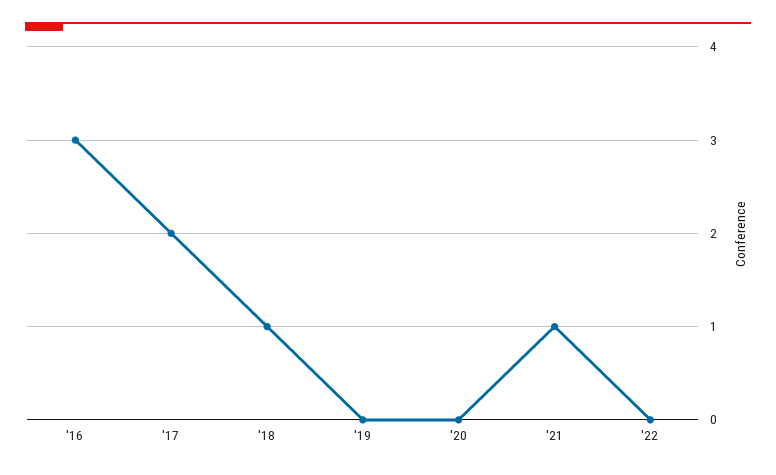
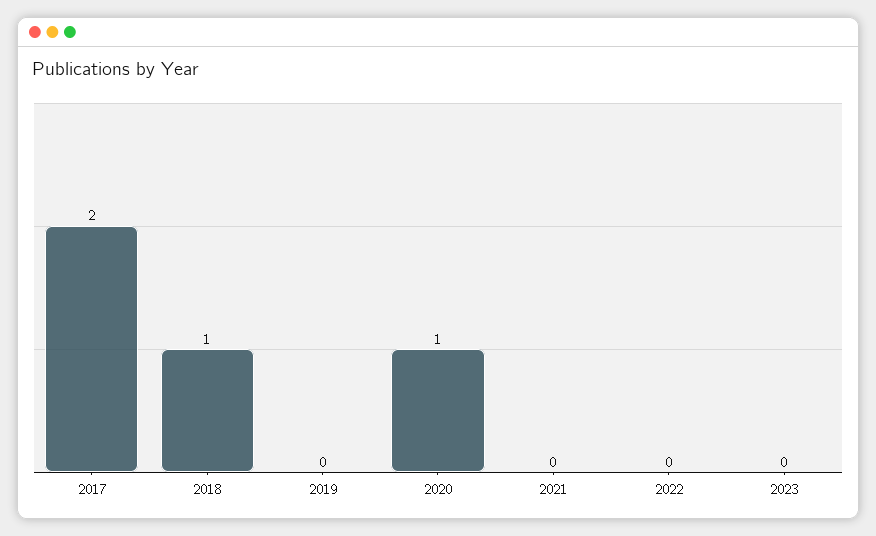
'16: 3 -> none
'20: 0 -> 1
'21: 1 -> 0
2023: none -> 0

